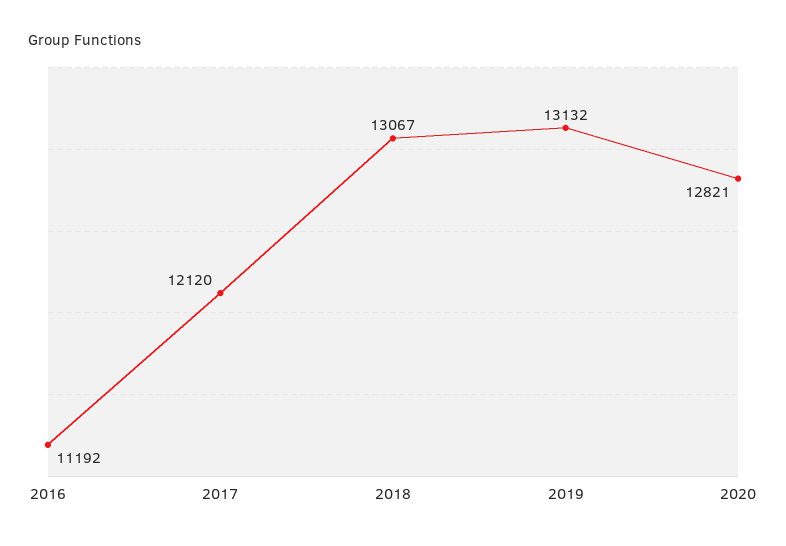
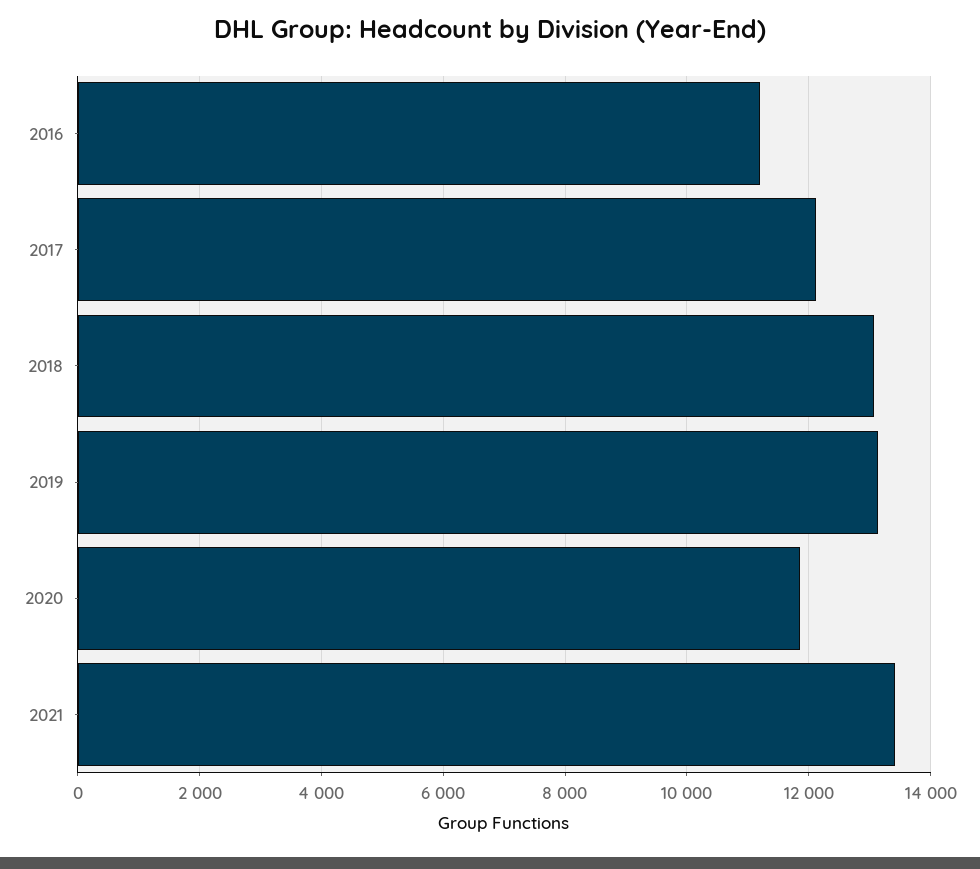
2020: 12821 -> 11800
2021: none -> 13400

